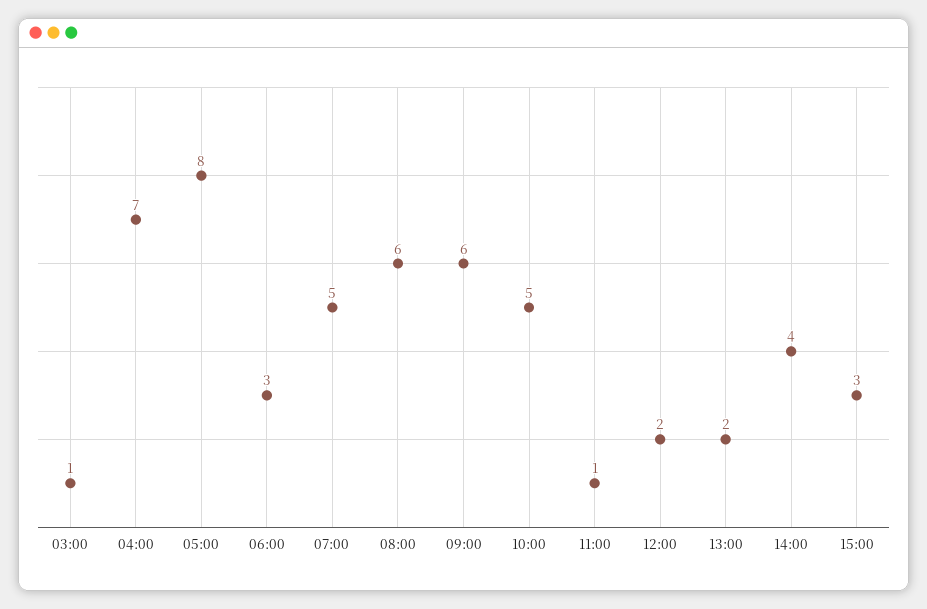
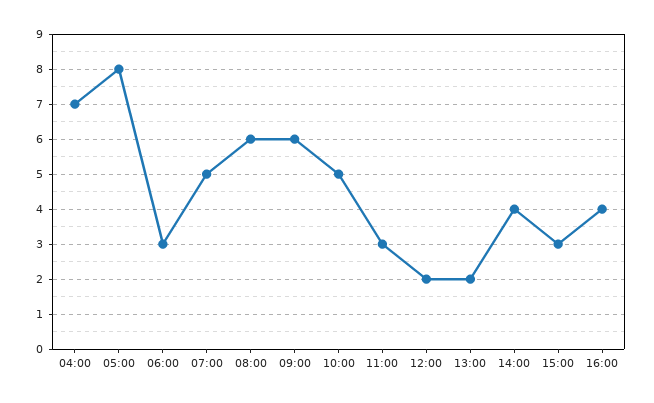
03:00: 1 -> none
11:00: 1 -> 3
16:00: none -> 4

